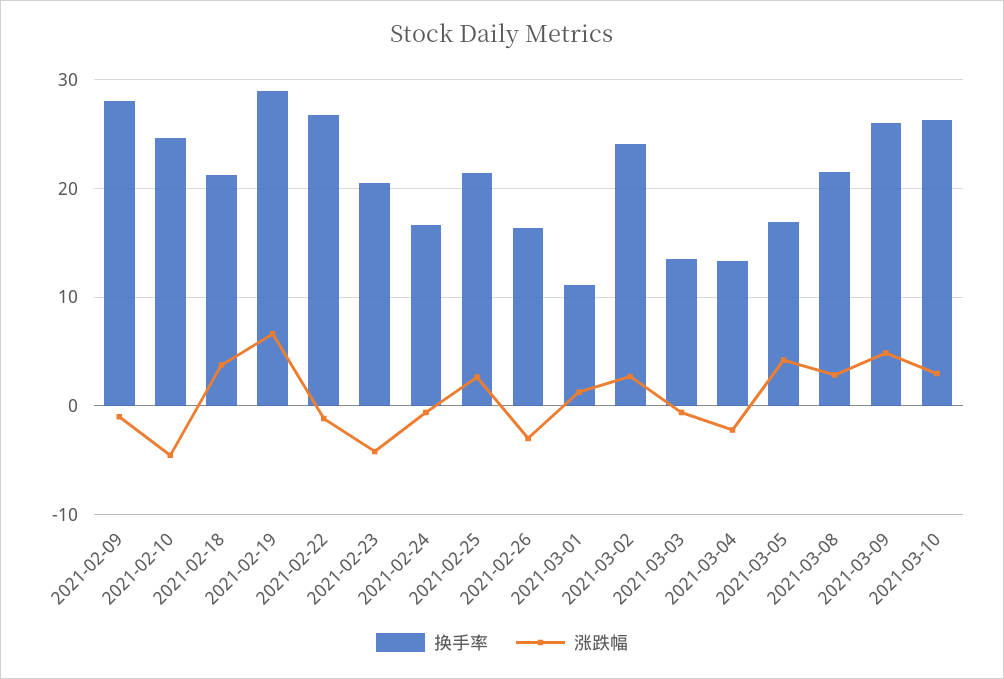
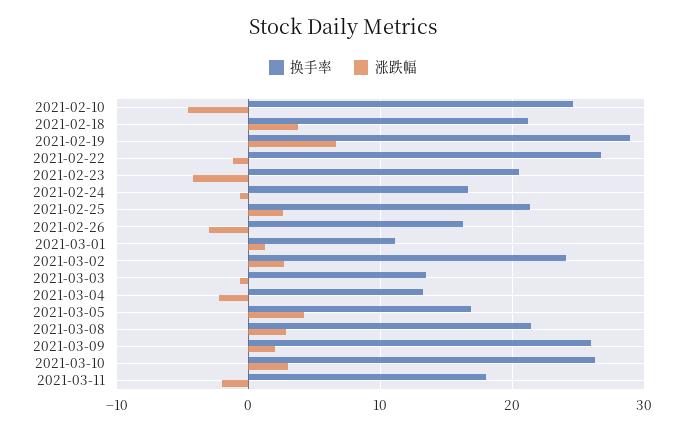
换手率, 2021-02-09: 28 -> none
涨跌幅, 2021-02-09: -1 -> none
涨跌幅, 2021-03-09: 5 -> 2
换手率, 2021-03-11: none -> 18
涨跌幅, 2021-03-11: none -> -2

